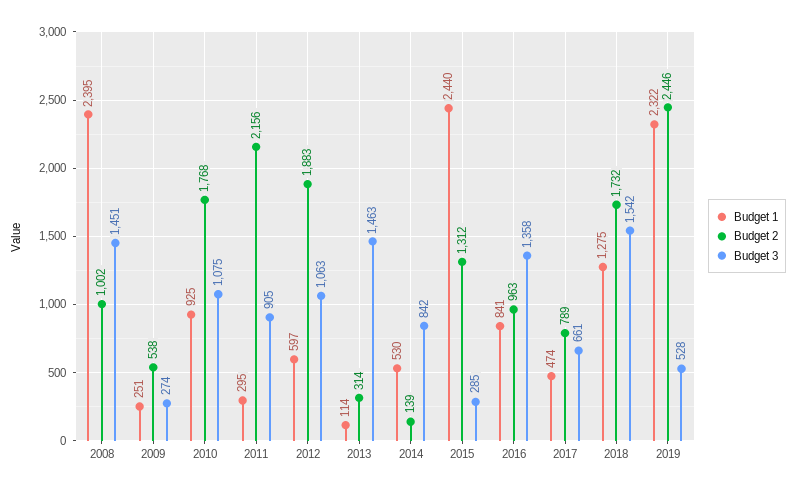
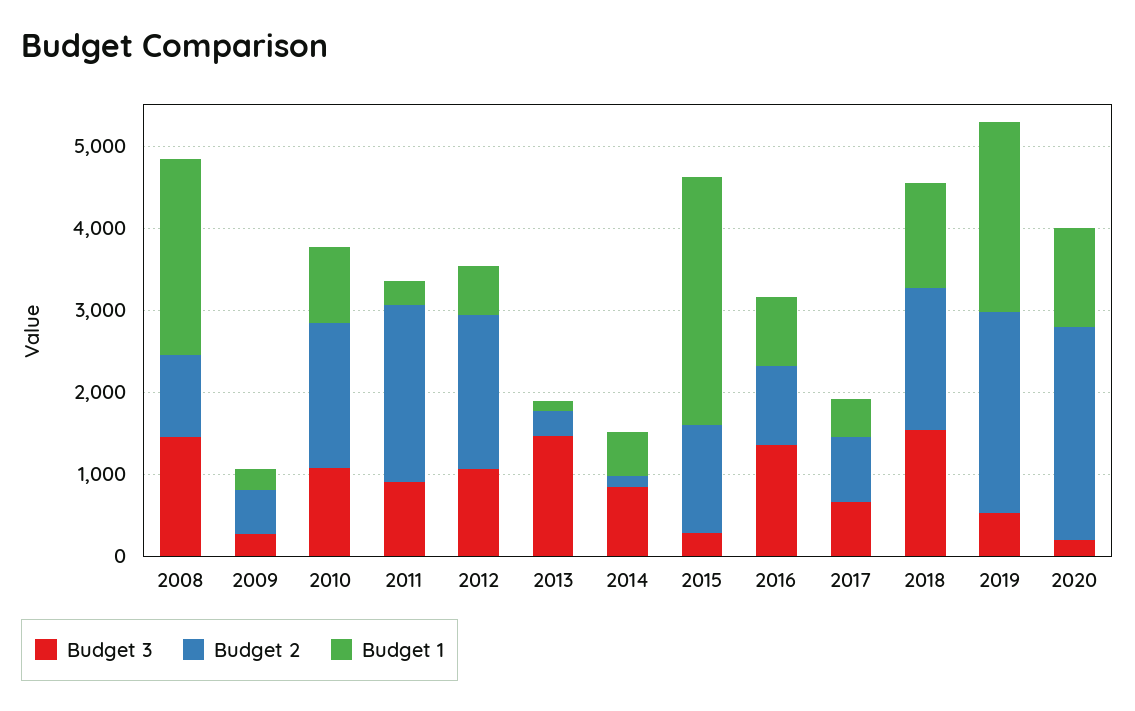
Budget 1, 2015: 2440 -> 3000
Budget 3, 2020: none -> 200
Budget 2, 2020: none -> 2600
Budget 1, 2020: none -> 1200

